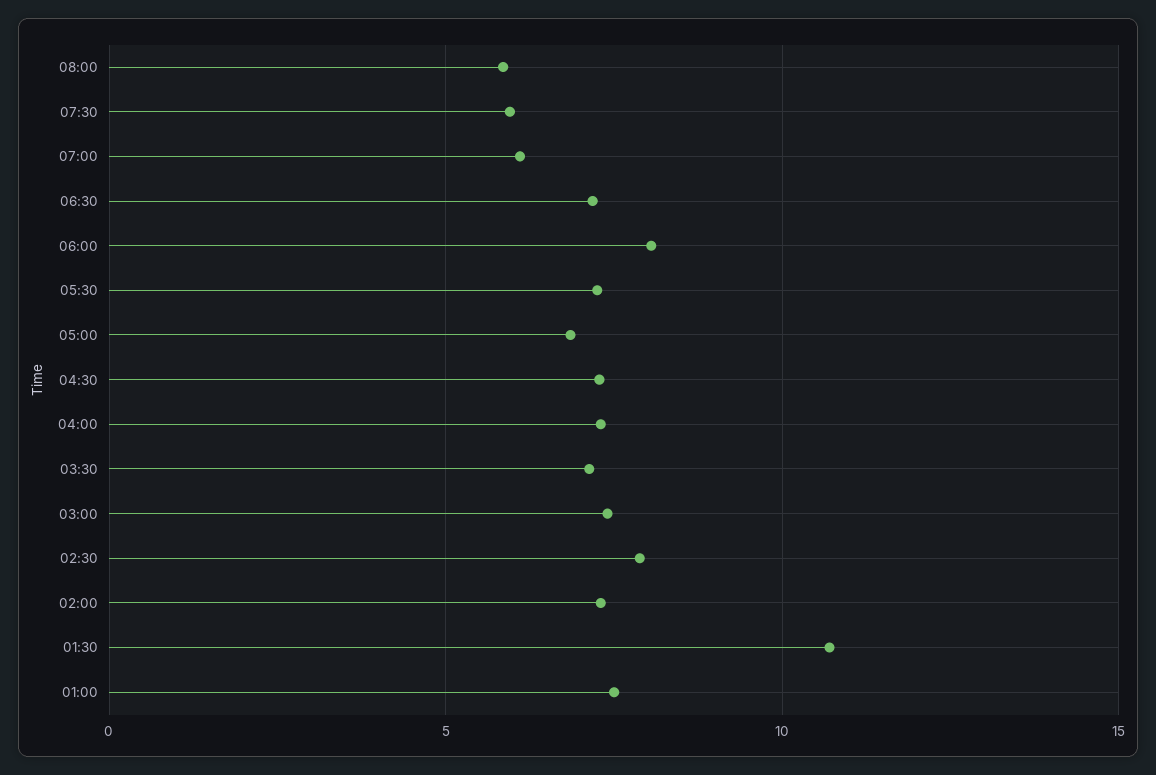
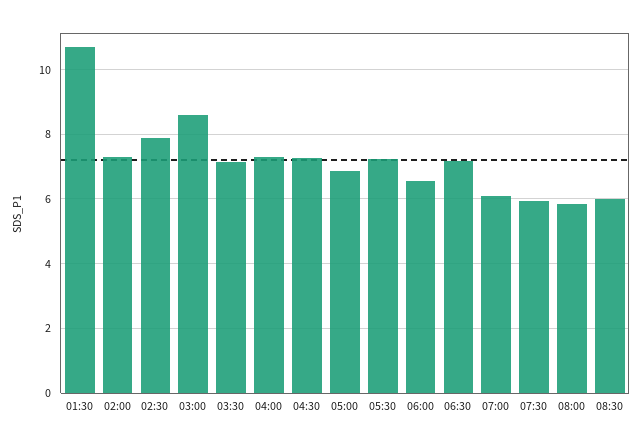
06:00: 8 -> 6.6
03:00: 7.5 -> 8.6
01:00: 7.5 -> none
08:30: none -> 6

